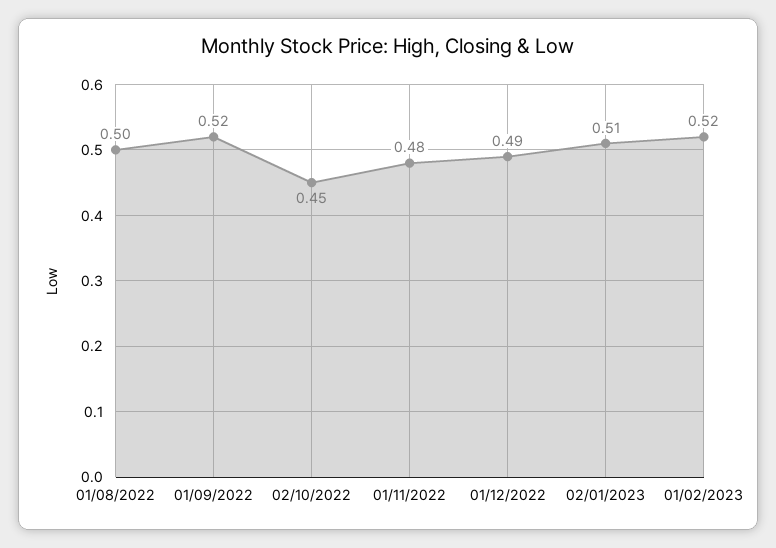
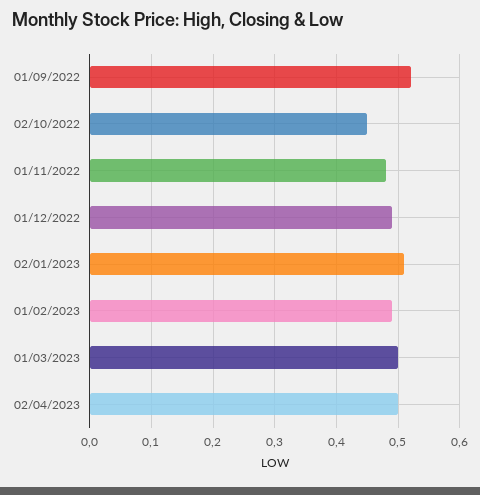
01/08/2022: 0.5 -> none
01/02/2023: 0.52 -> 0.49
01/03/2023: none -> 0.5
02/04/2023: none -> 0.5

